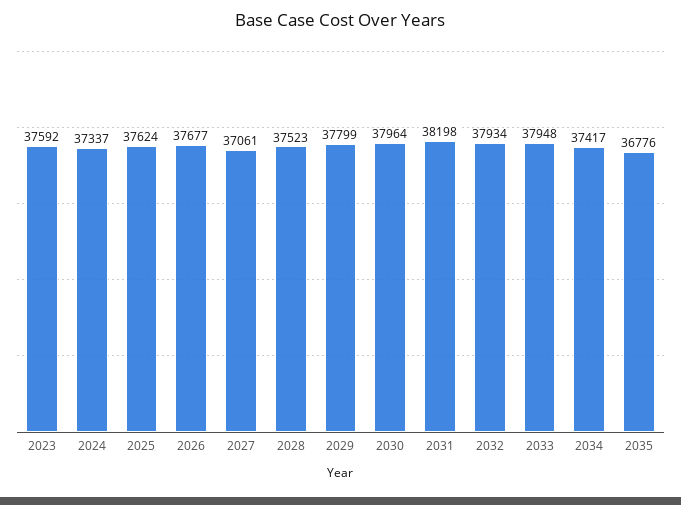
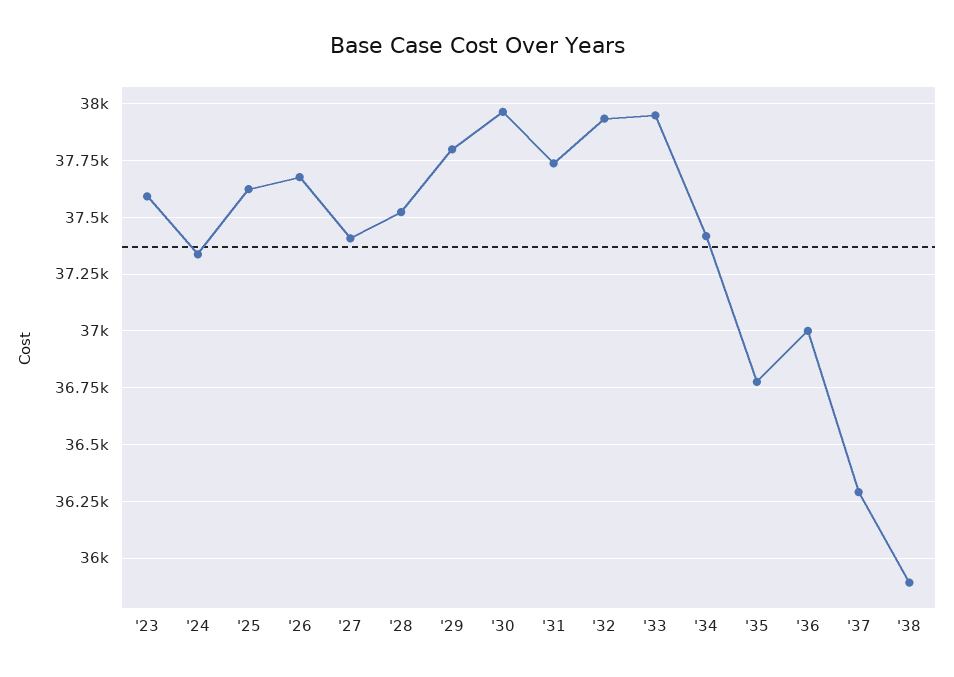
2027: 37061 -> 37400
2031: 38198 -> 37750
'36: none -> 37000
'37: none -> 36300
'38: none -> 35900

